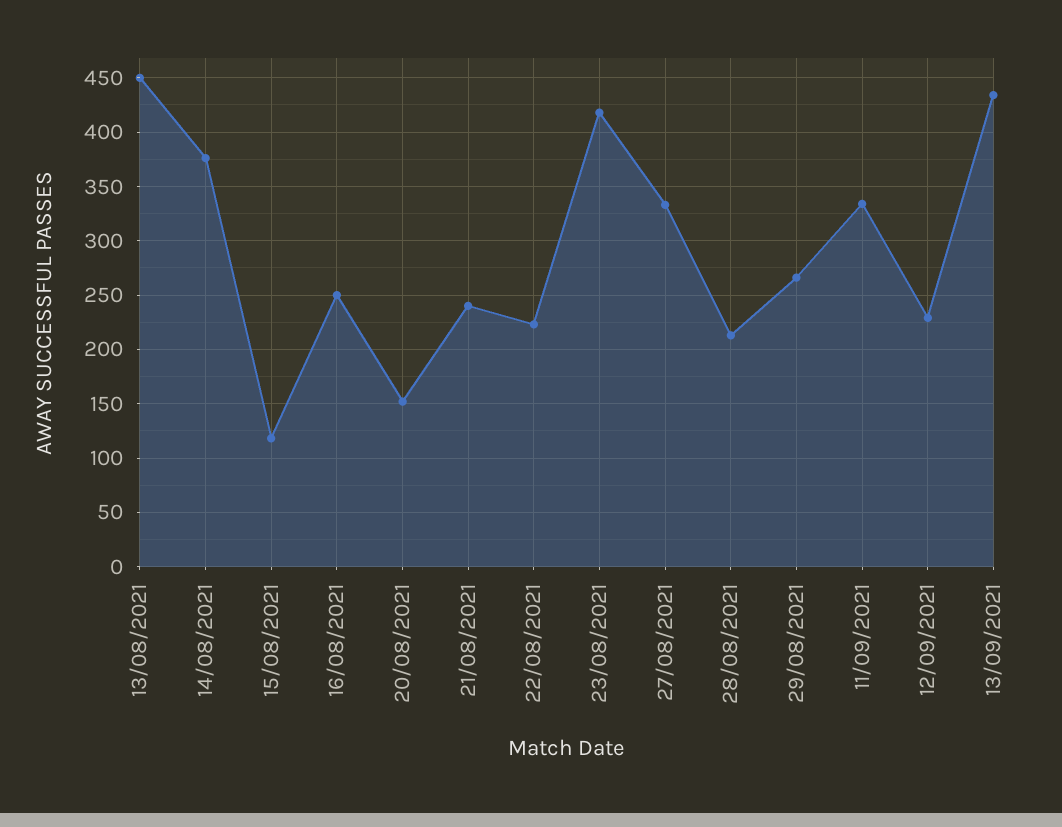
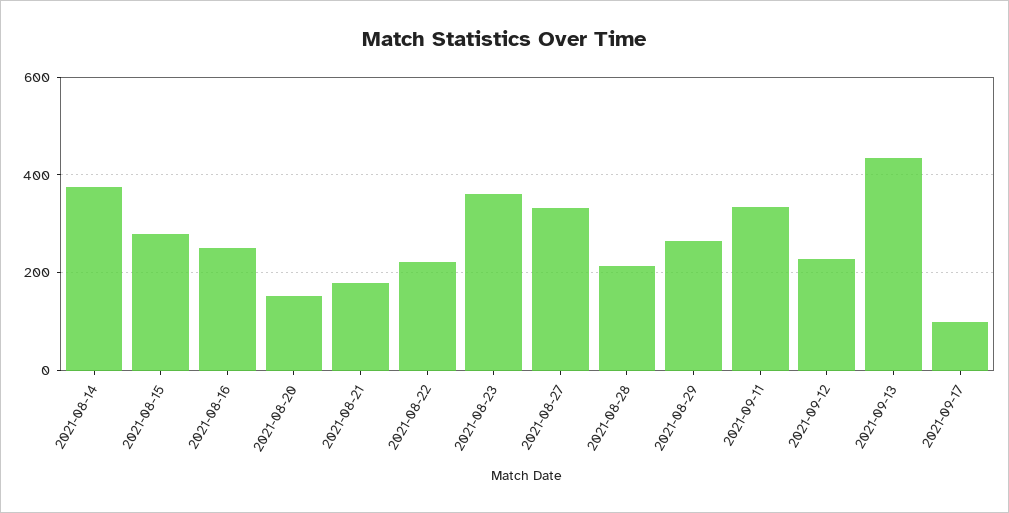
13/08/2021: 450 -> none
15/08/2021: 120 -> 280
21/08/2021: 240 -> 180
23/08/2021: 420 -> 360
2021-09-17: none -> 100

